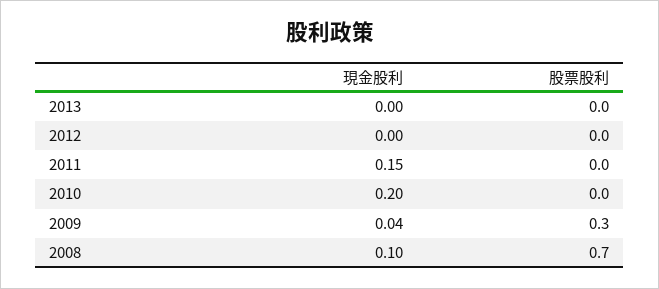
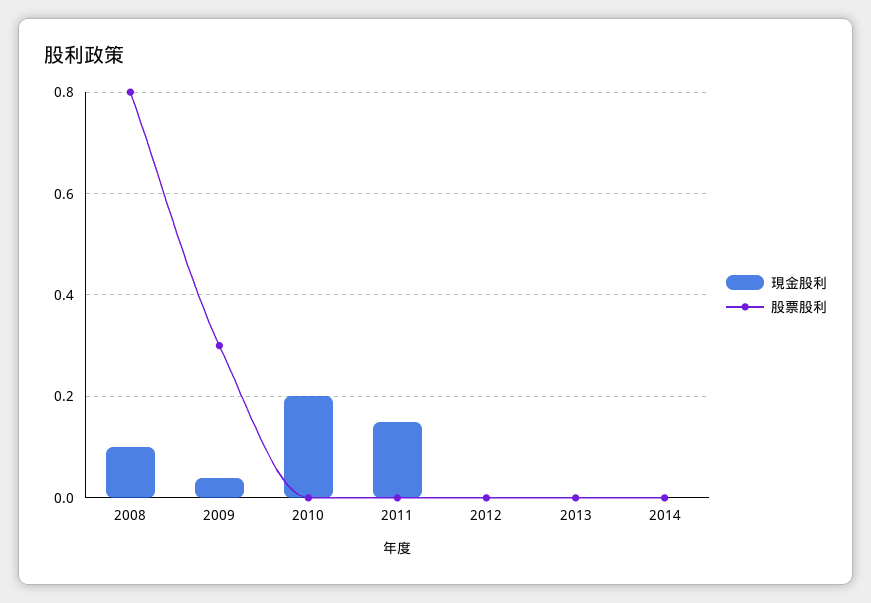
股票股利, 2008: 0.7 -> 0.8
現金股利, 2014: none -> 0
股票股利, 2014: none -> 0

